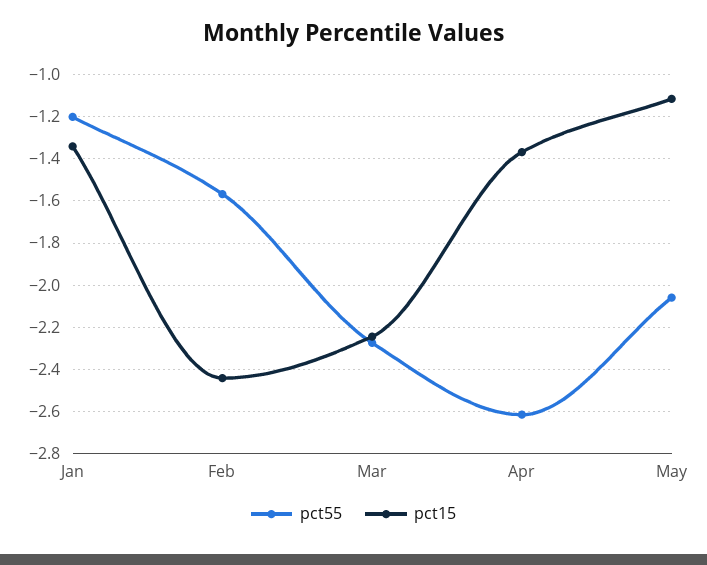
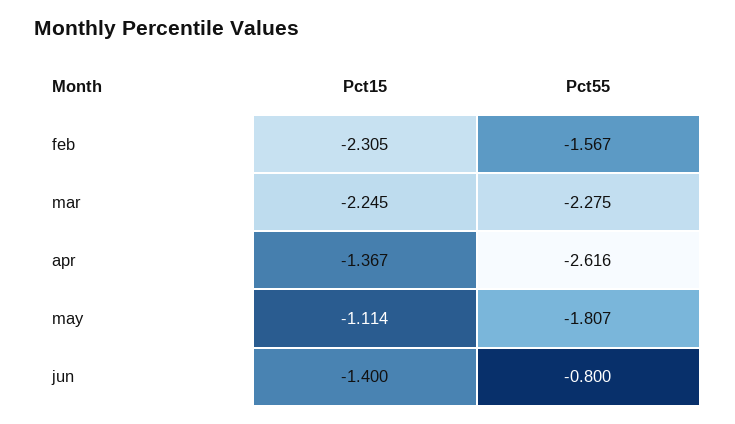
pct55, Jan: -1.2 -> none
pct15, Jan: -1.35 -> none
pct15, Feb: -2.45 -> -2.305
pct55, May: -2.05 -> -1.807
pct15, jun: none -> -1.4
pct55, jun: none -> -0.8

